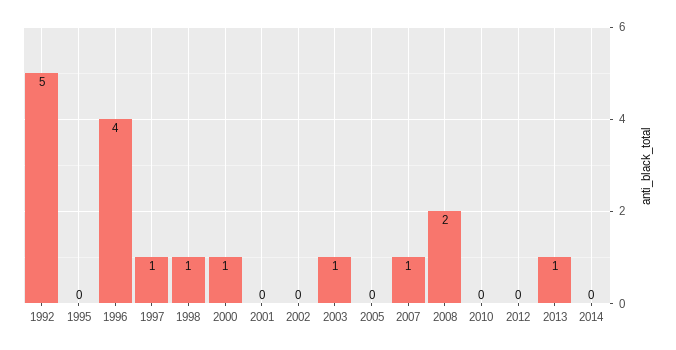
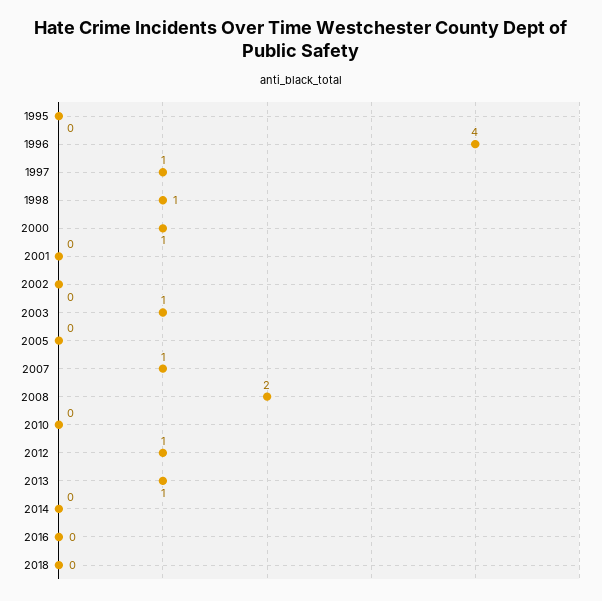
1992: 5 -> none
2012: 0 -> 1
2016: none -> 0
2018: none -> 0

